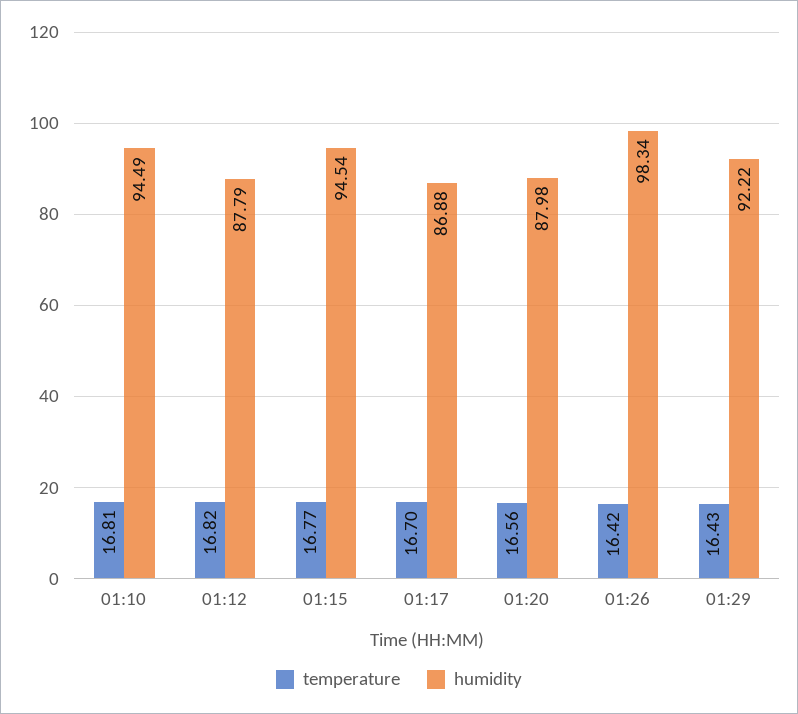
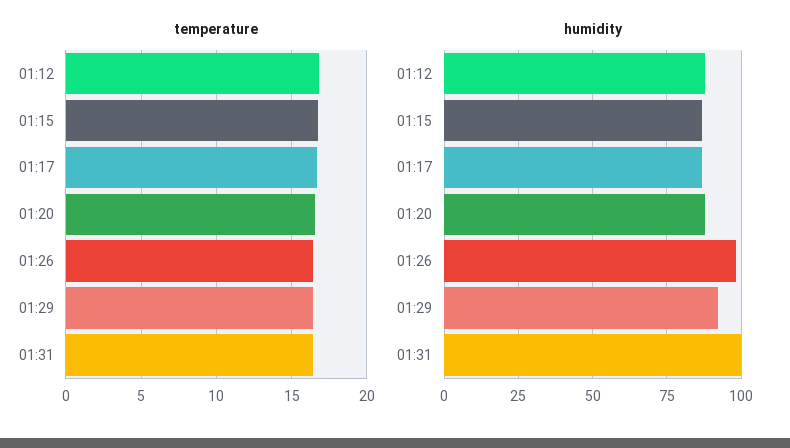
temperature, 01:10: 16.81 -> none
humidity, 01:10: 94.49 -> none
humidity, 01:15: 94.54 -> 87.5
temperature, 01:31: none -> 16.5
humidity, 01:31: none -> 100

